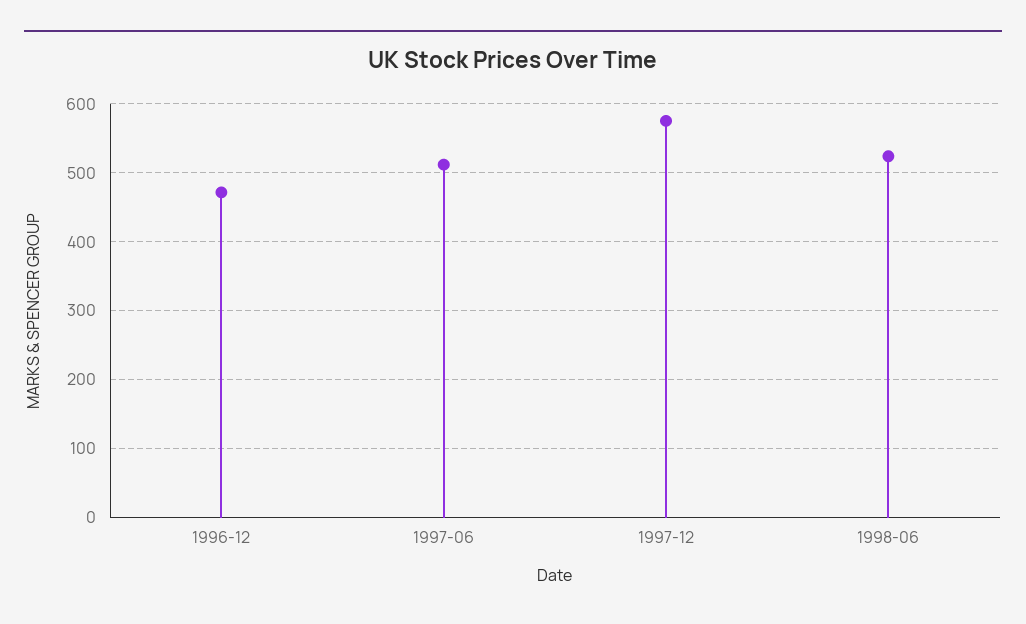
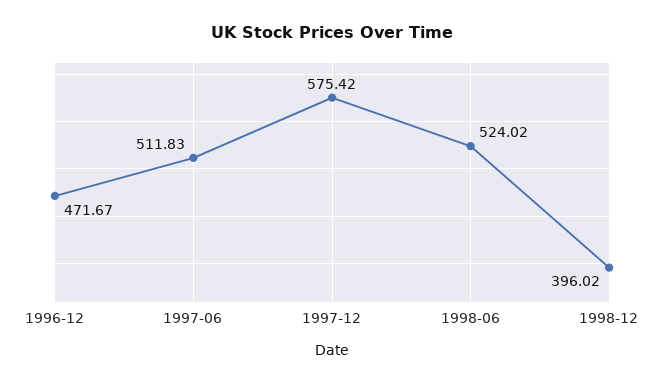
1998-12: none -> 396.02

